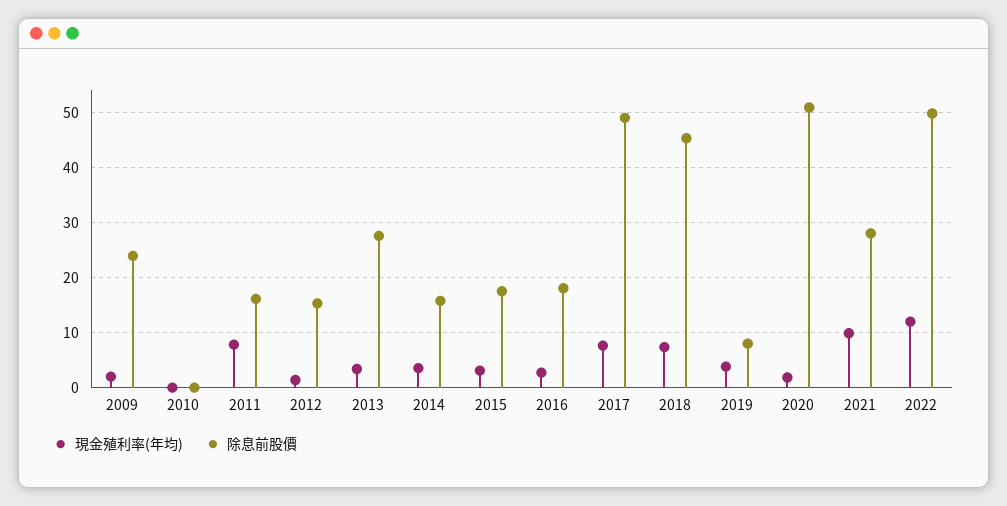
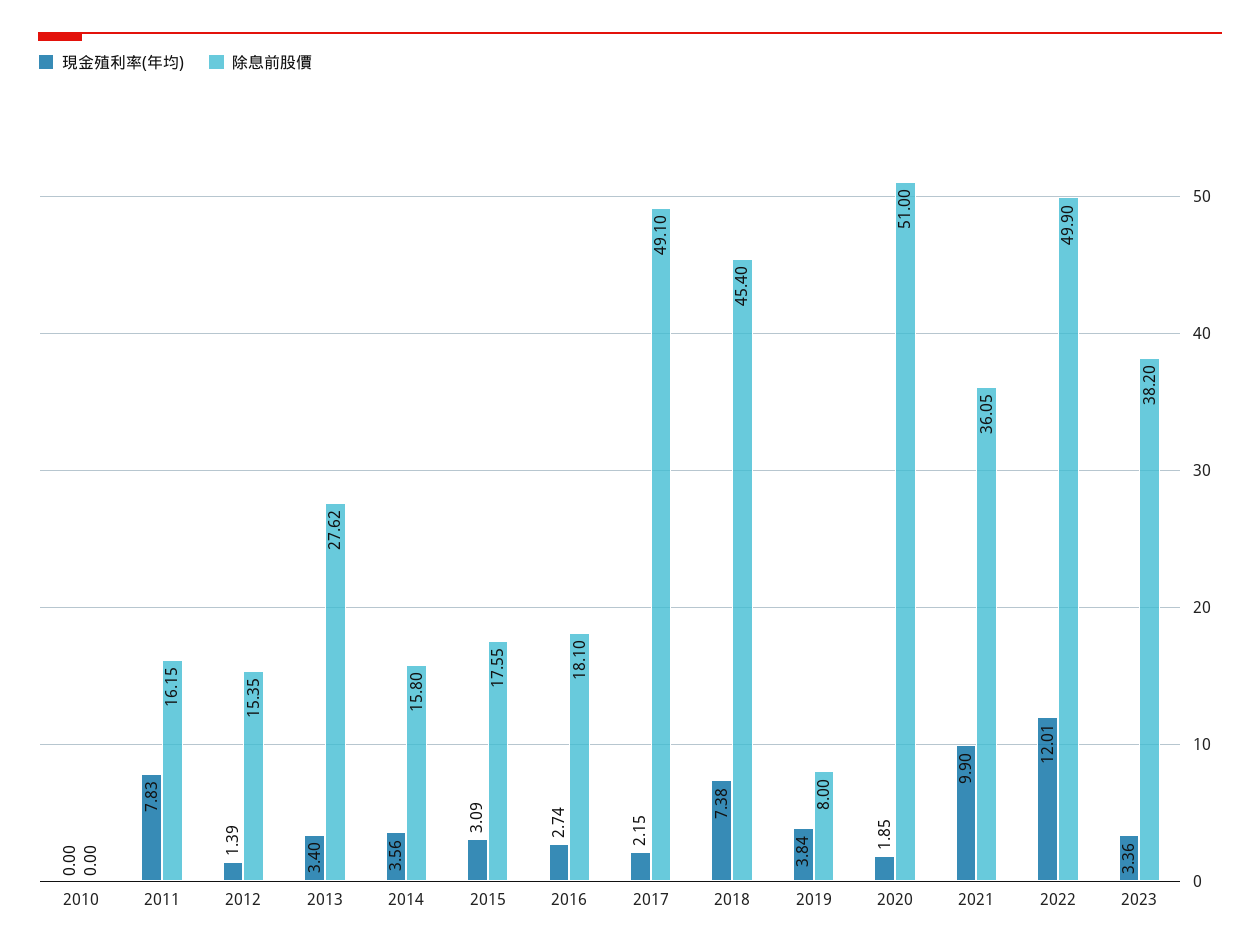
現金殖利率(年均), 2009: 2 -> none
除息前股價, 2009: 24 -> none
現金殖利率(年均), 2017: 8 -> 2.15
除息前股價, 2021: 28 -> 36.05
現金殖利率(年均), 2023: none -> 3.36
除息前股價, 2023: none -> 38.2

